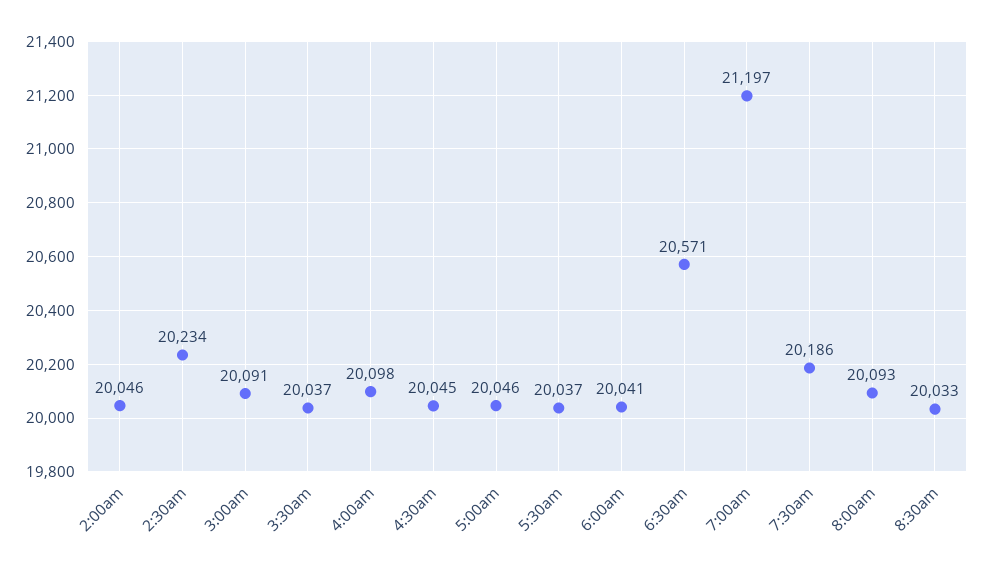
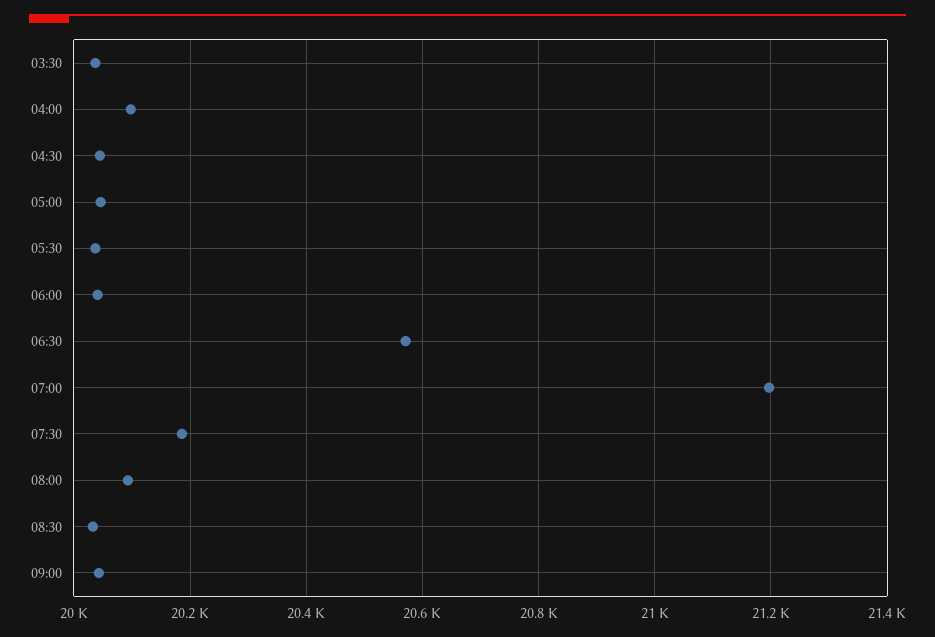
2:00am: 20046 -> none
2:30am: 20234 -> none
3:00am: 20091 -> none
09:00: none -> 20040

